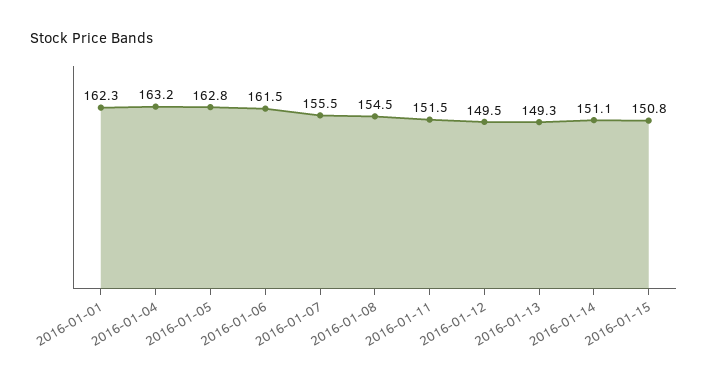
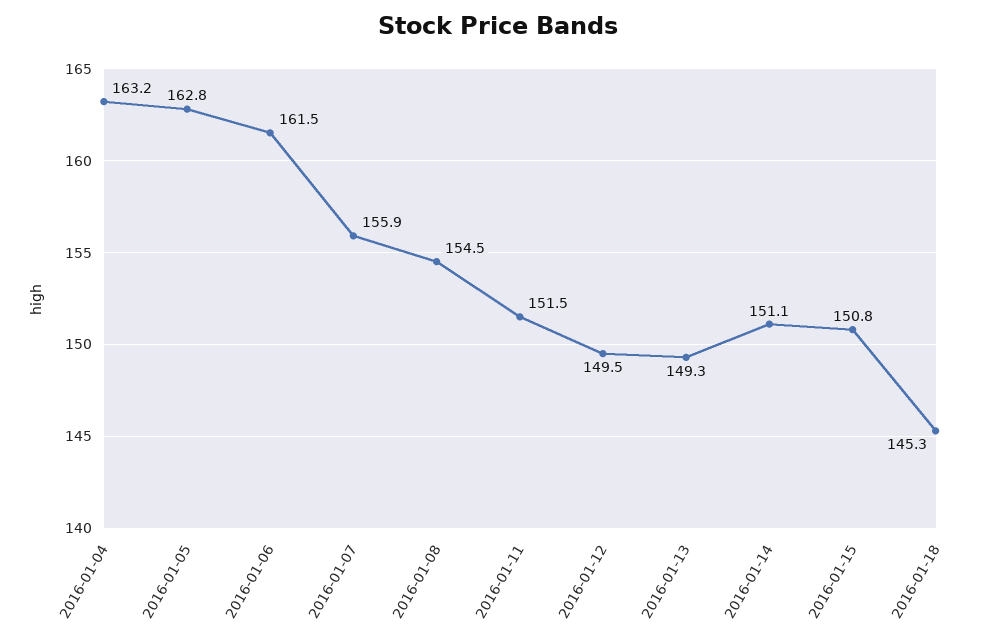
2016-01-01: 162.3 -> none
2016-01-07: 155.5 -> 155.9
2016-01-18: none -> 145.3

